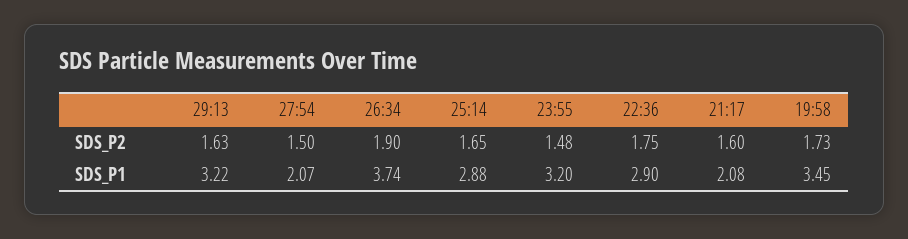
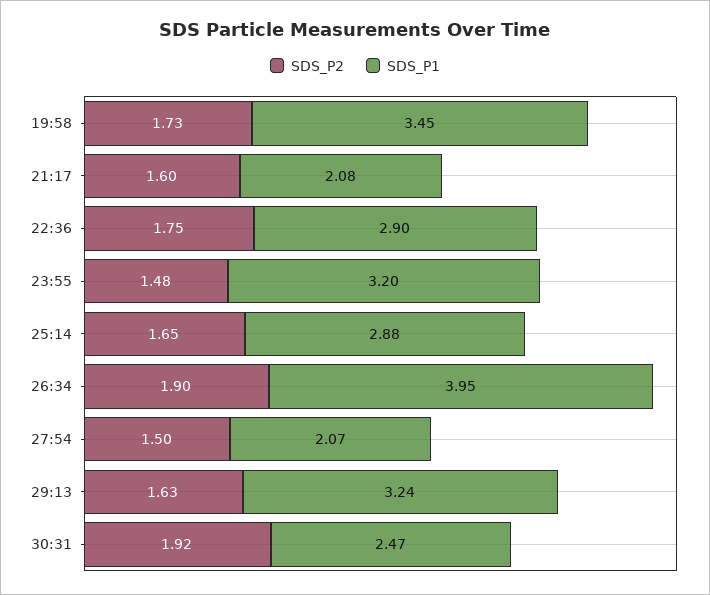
SDS_P1, 29:13: 3.22 -> 3.24
SDS_P1, 26:34: 3.74 -> 3.95
SDS_P2, 30:31: none -> 1.92
SDS_P1, 30:31: none -> 2.47

